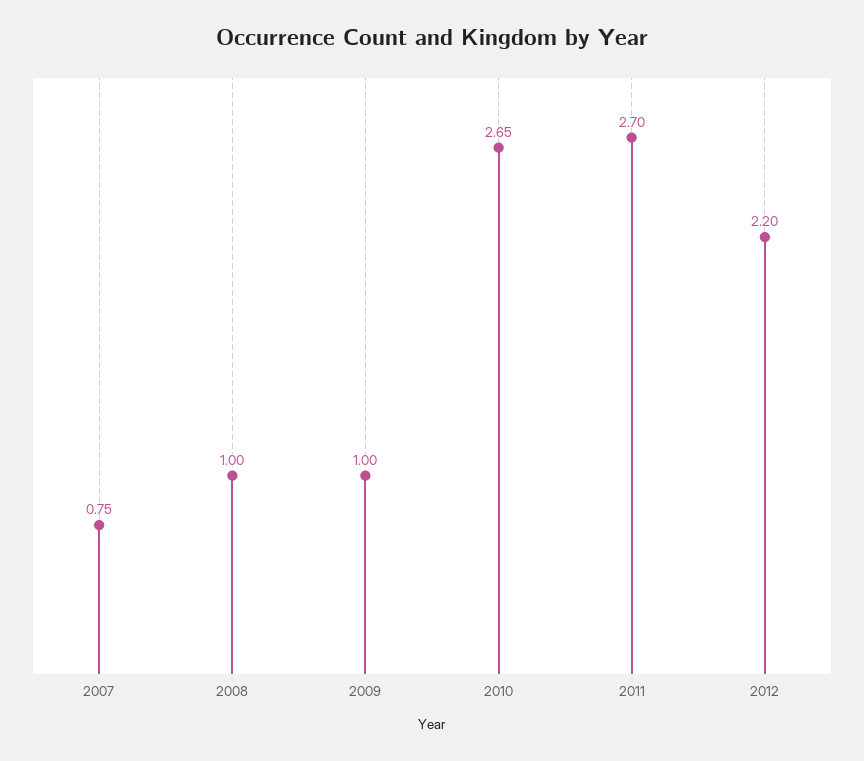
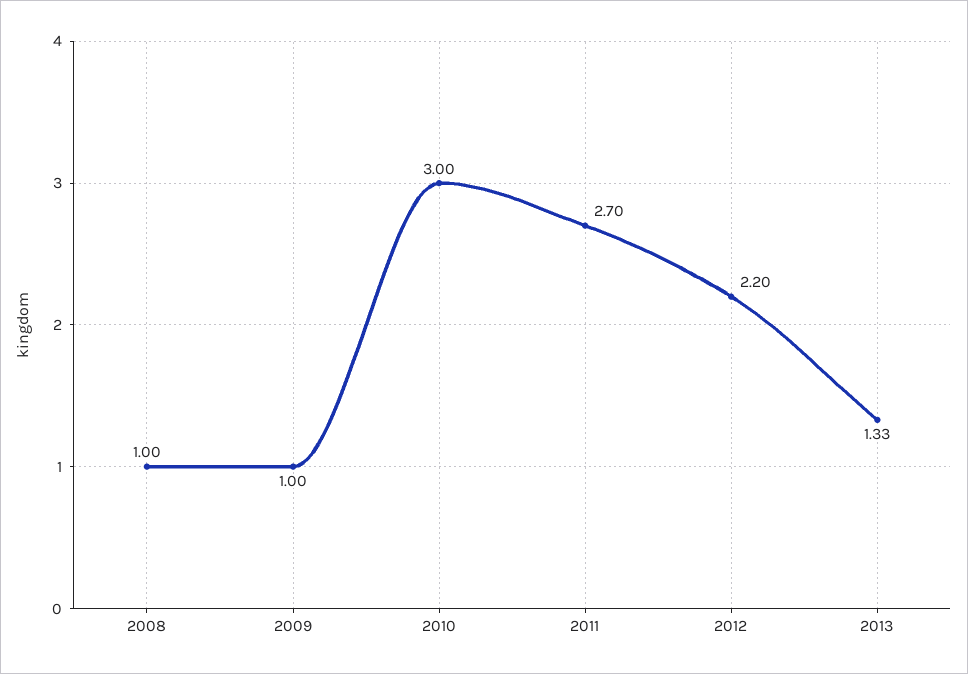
2007: 0.75 -> none
2010: 2.65 -> 3
2013: none -> 1.33

